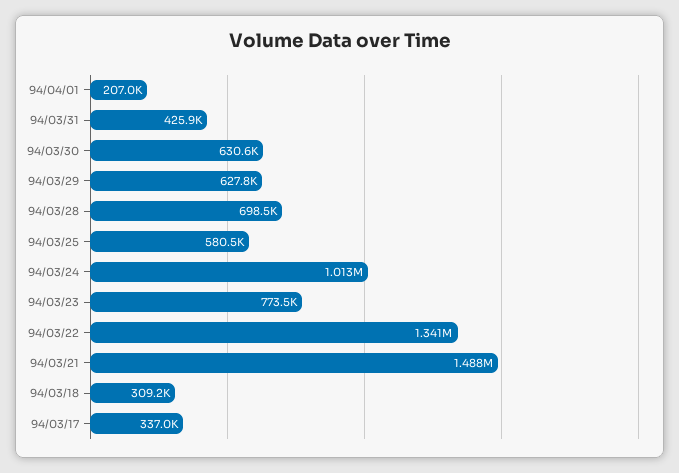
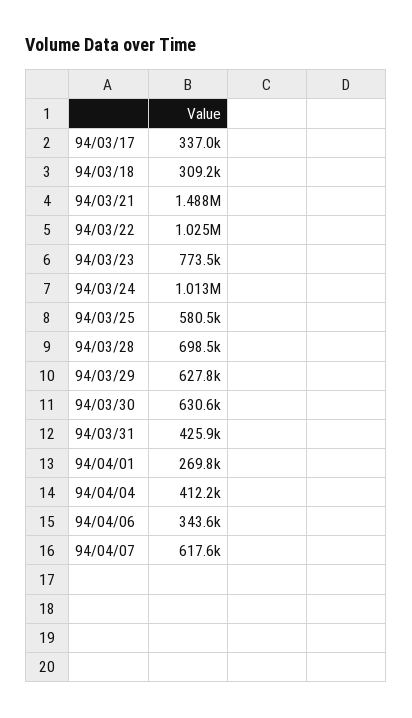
94/04/01: 207000 -> 269800
94/03/22: 1341000 -> 1025000
94/04/04: none -> 412200
94/04/06: none -> 343600
94/04/07: none -> 617600

